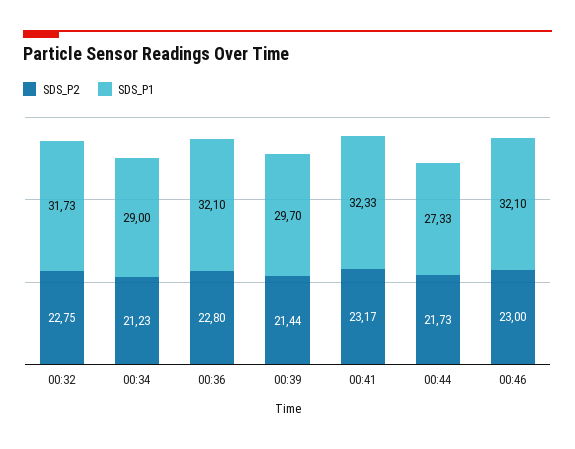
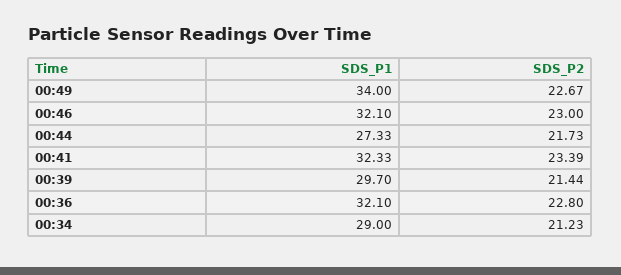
SDS_P2, 00:32: 22.75 -> none
SDS_P1, 00:32: 31.73 -> none
SDS_P2, 00:41: 23.17 -> 23.39
SDS_P1, 00:49: none -> 34
SDS_P2, 00:49: none -> 22.67

